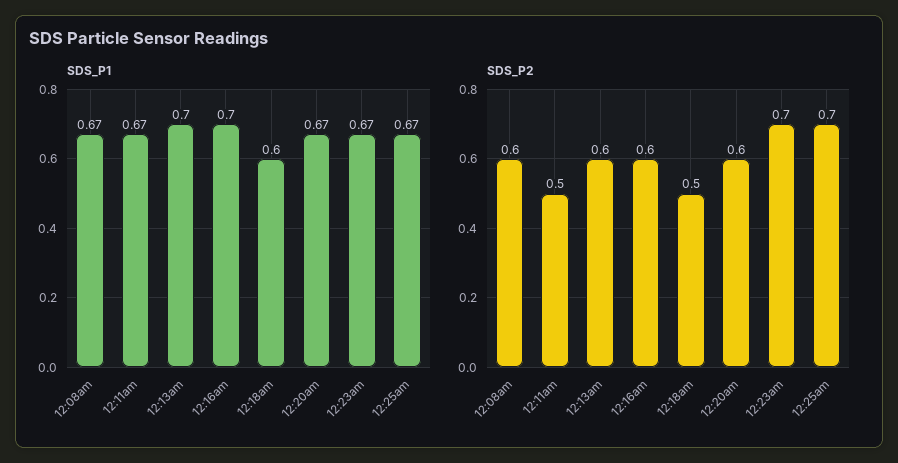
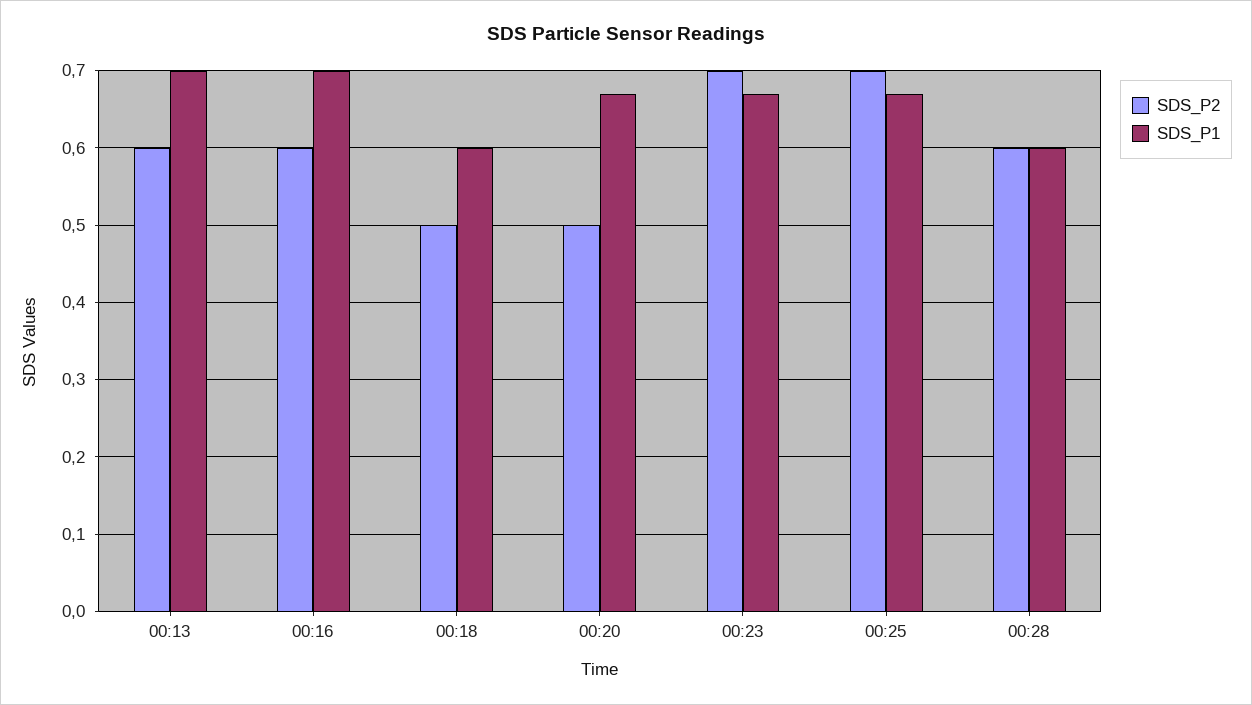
SDS_P1, 12:08am: 0.67 -> none
SDS_P1, 12:11am: 0.67 -> none
SDS_P2, 12:08am: 0.6 -> none
SDS_P2, 12:11am: 0.5 -> none
SDS_P2, 12:20am: 0.6 -> 0.5
SDS_P2, 00:28: none -> 0.6
SDS_P1, 00:28: none -> 0.6

